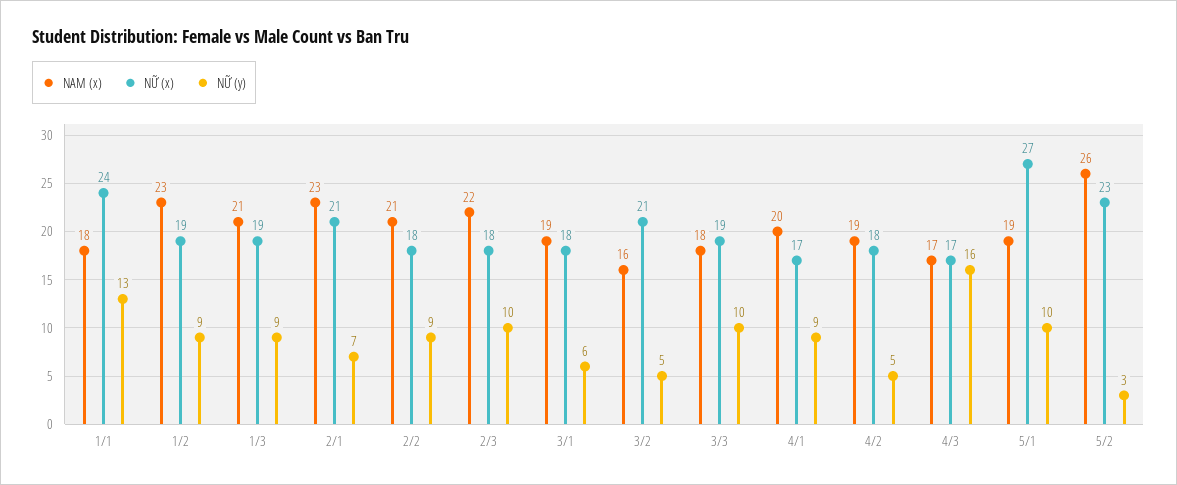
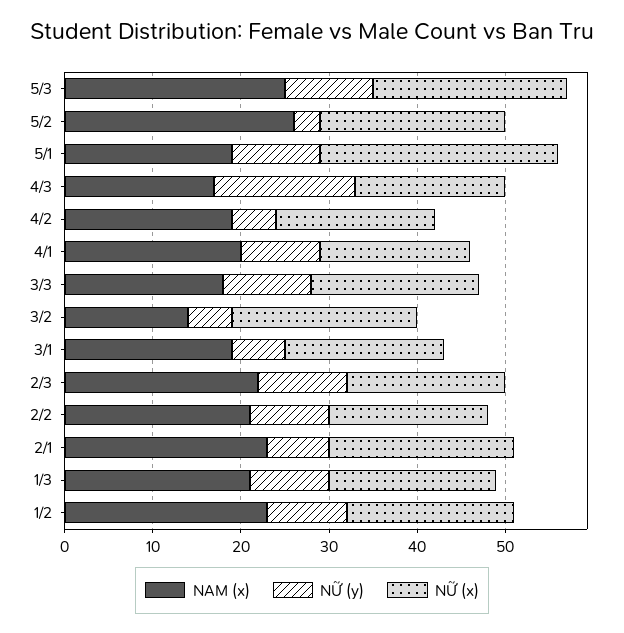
NAM (x), 1/1: 18 -> none
NỮ (x), 1/1: 24 -> none
NỮ (y), 1/1: 13 -> none
NAM (x), 3/2: 16 -> 14
NỮ (x), 5/2: 23 -> 21
NAM (x), 5/3: none -> 25
NỮ (y), 5/3: none -> 10
NỮ (x), 5/3: none -> 22

